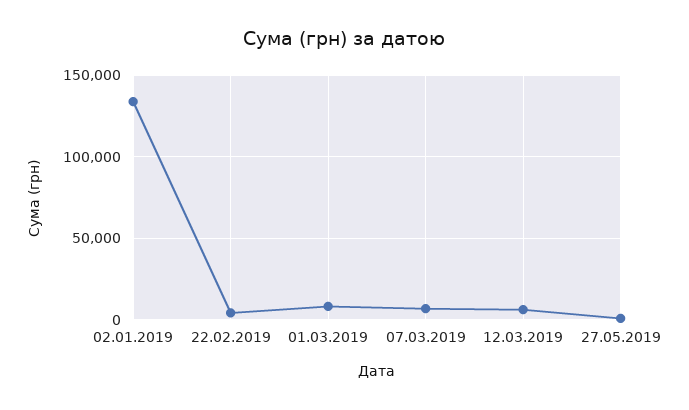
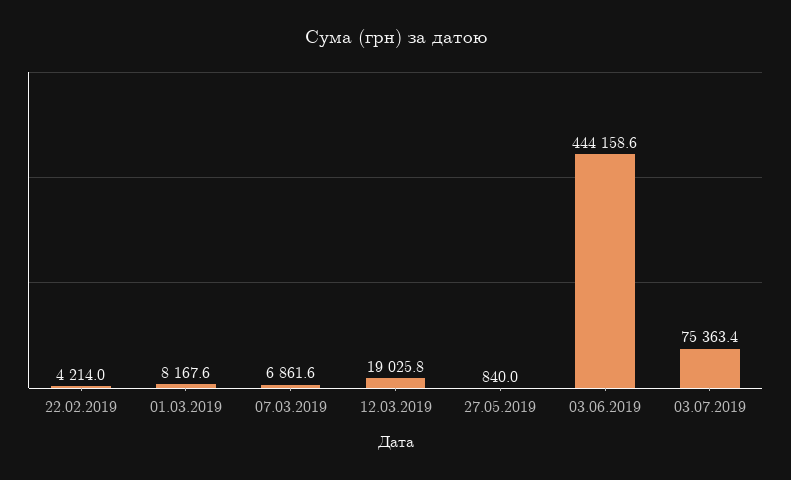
02.01.2019: 135000 -> none
12.03.2019: 5000 -> 19025.8
03.06.2019: none -> 444158.6
03.07.2019: none -> 75363.4

